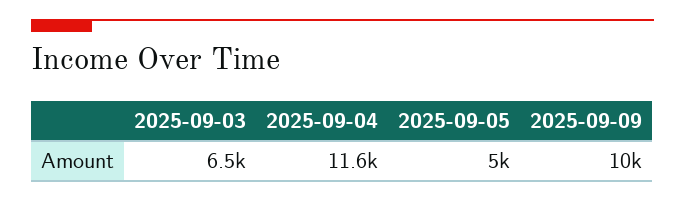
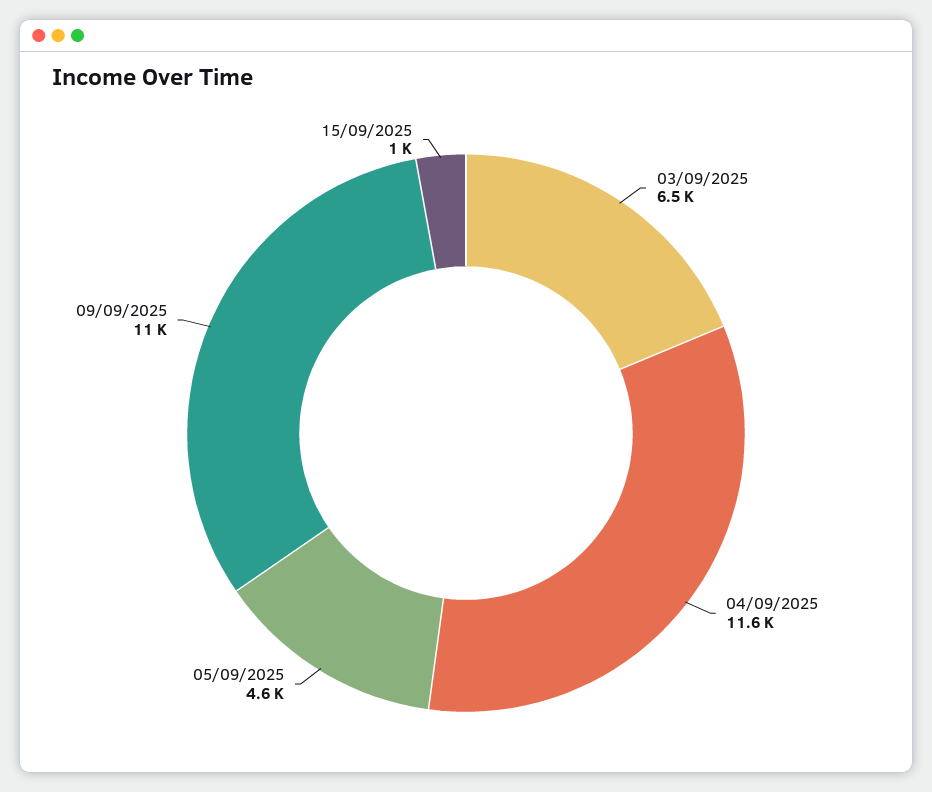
2025-09-05: 5000 -> 4600
2025-09-09: 10000 -> 11000
15/09/2025: none -> 1000

